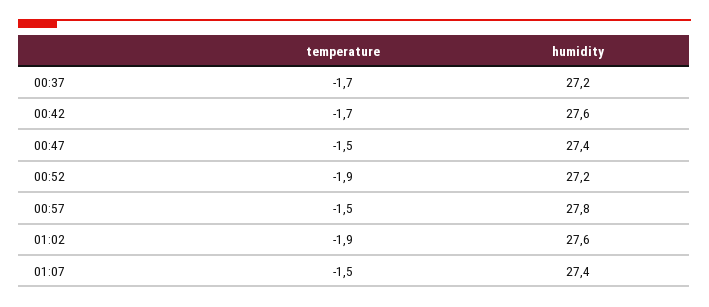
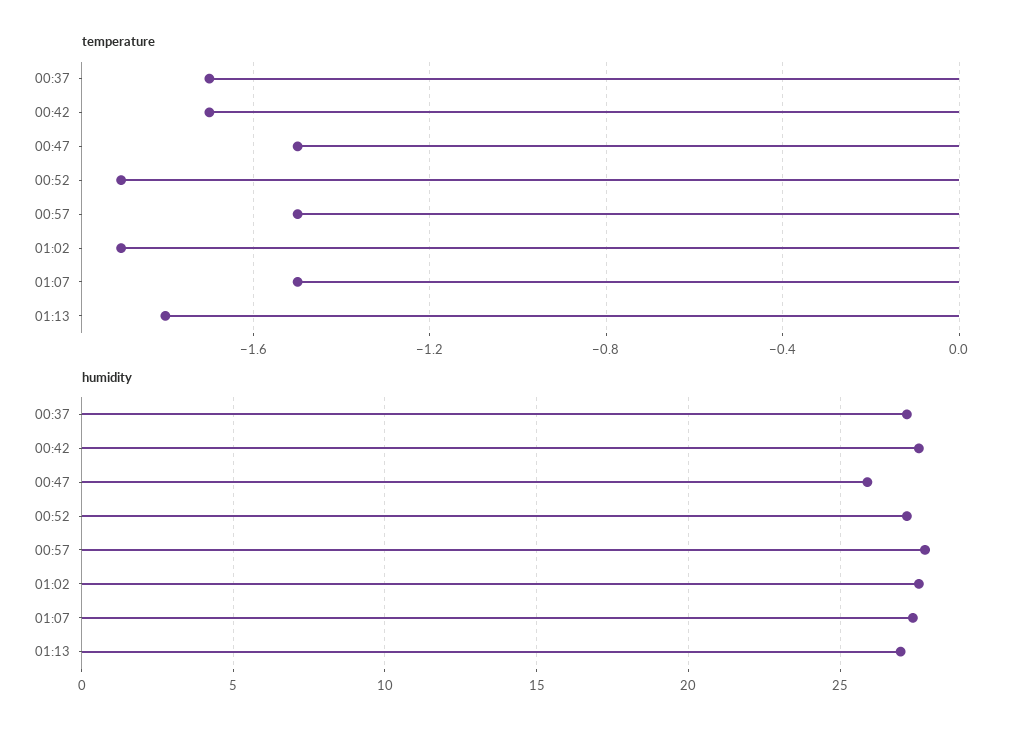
humidity, 00:47: 27.4 -> 26
temperature, 01:13: none -> -1.8
humidity, 01:13: none -> 27

